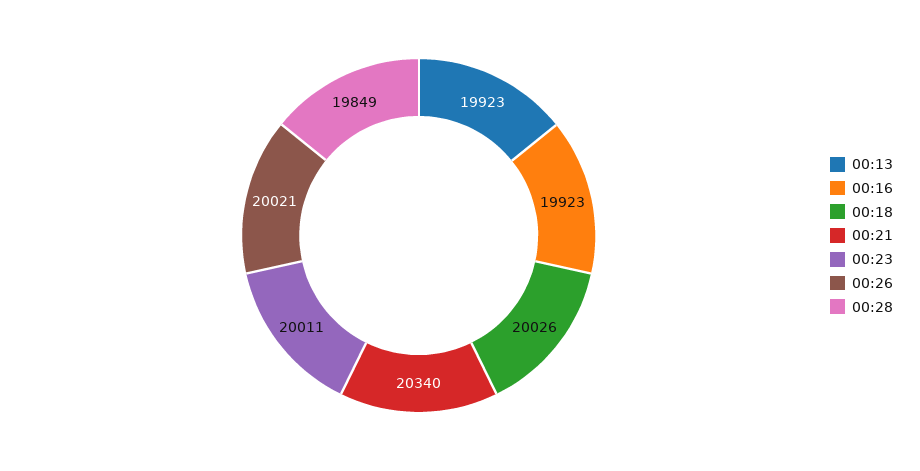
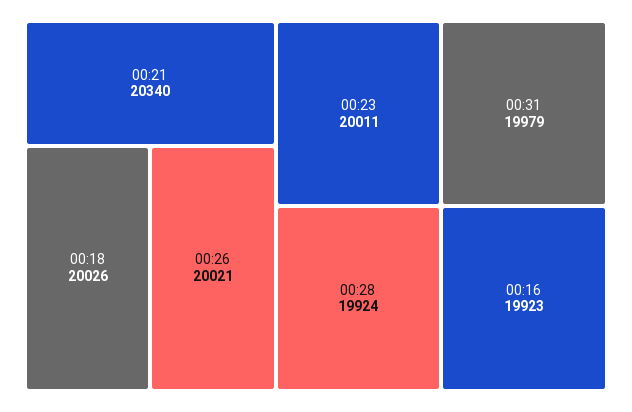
00:13: 19923 -> none
00:28: 19849 -> 19924
00:31: none -> 19979

